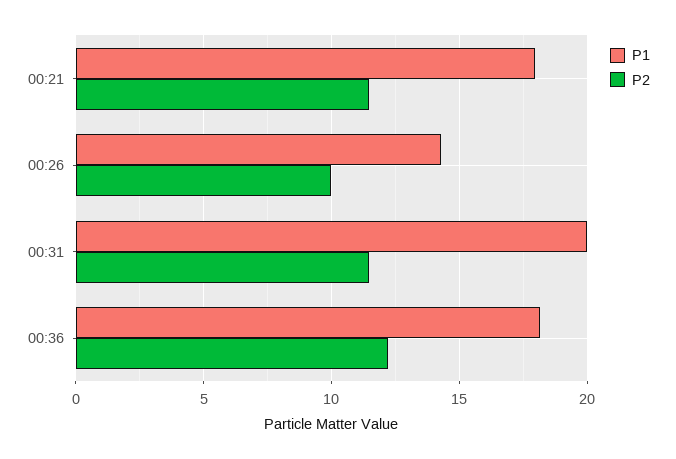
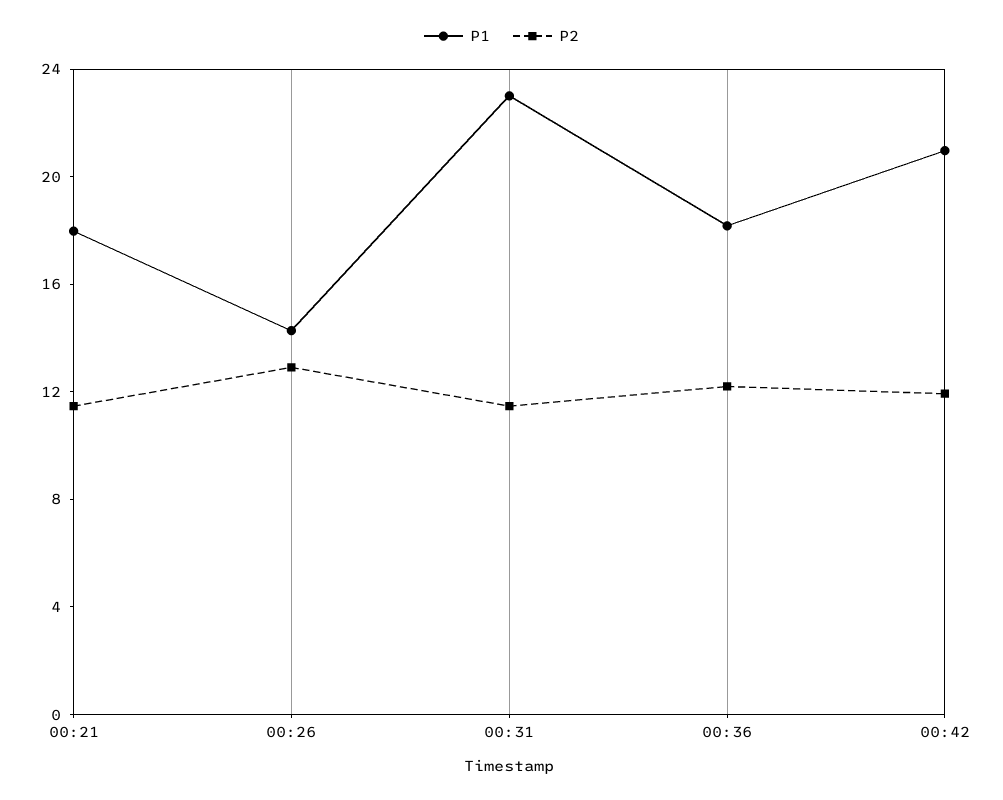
P2, 00:26: 10 -> 13
P1, 00:31: 20 -> 23
P1, 00:42: none -> 21
P2, 00:42: none -> 12

